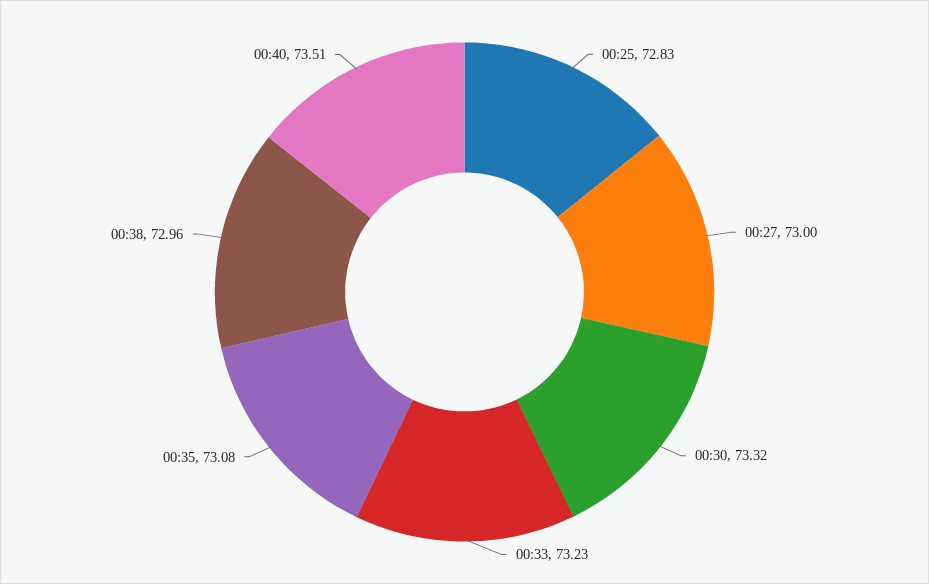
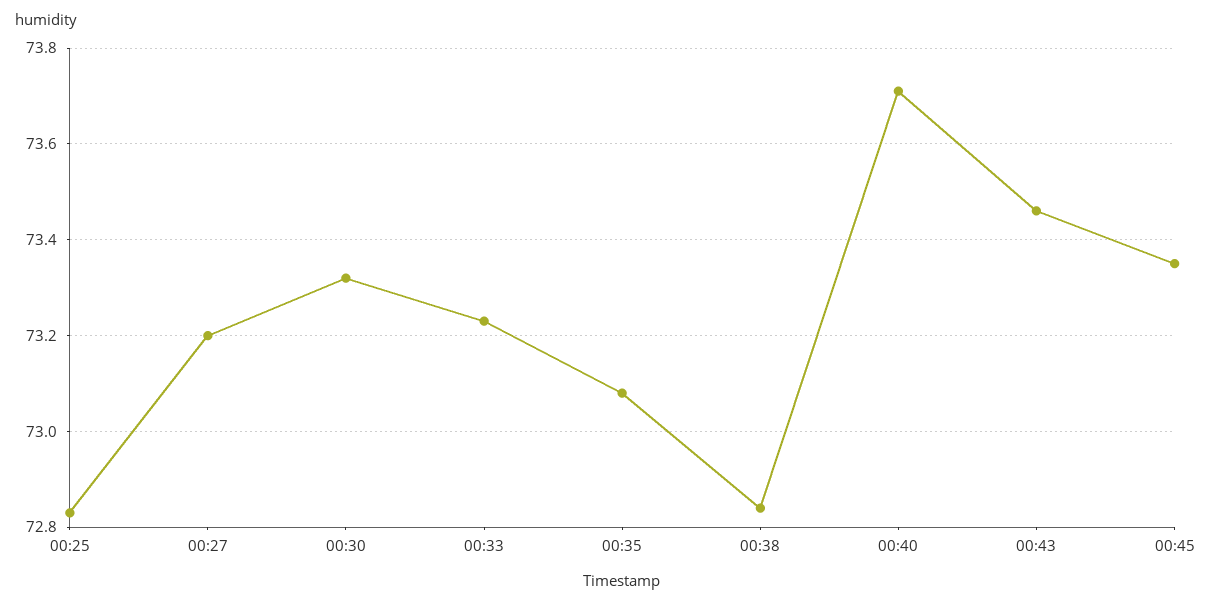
00:27: 73 -> 73.2
00:38: 72.96 -> 72.85
00:40: 73.51 -> 73.7
00:43: none -> 73.45
00:45: none -> 73.35

